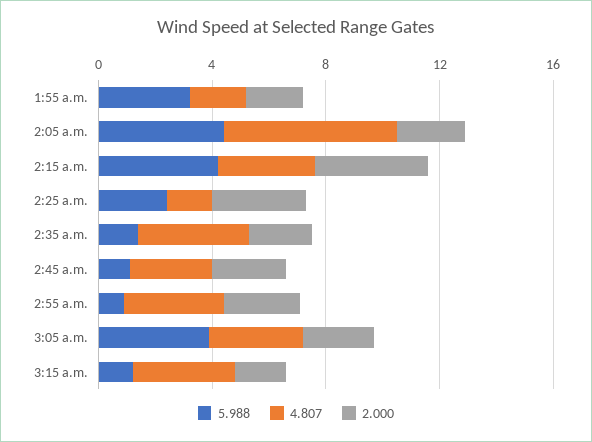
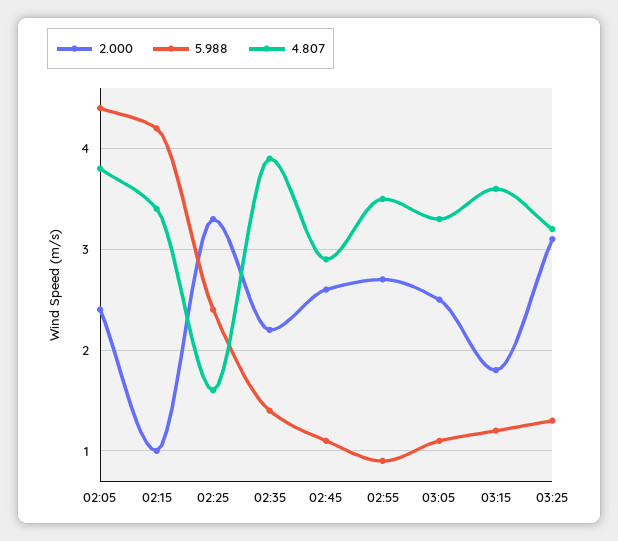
5.988, 1:55 a.m.: 3 -> none
4.807, 1:55 a.m.: 2 -> none
2.000, 1:55 a.m.: 2 -> none
4.807, 2:05 a.m.: 6 -> 3.8
2.000, 2:15 a.m.: 4 -> 1
5.988, 3:05 a.m.: 4 -> 1.1
2.000, 03:25: none -> 3.1
5.988, 03:25: none -> 1.3
4.807, 03:25: none -> 3.2

